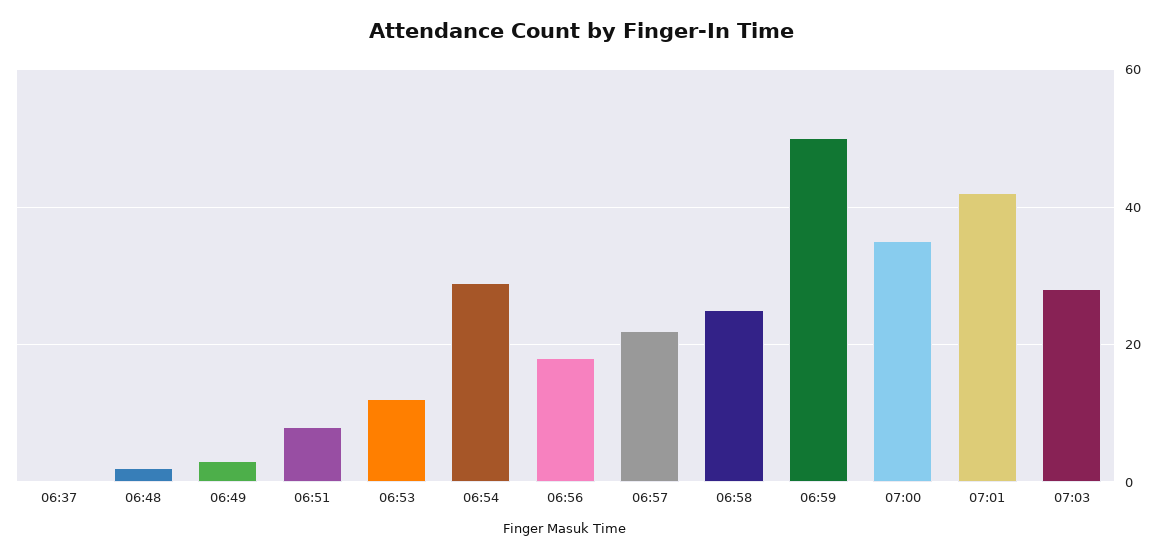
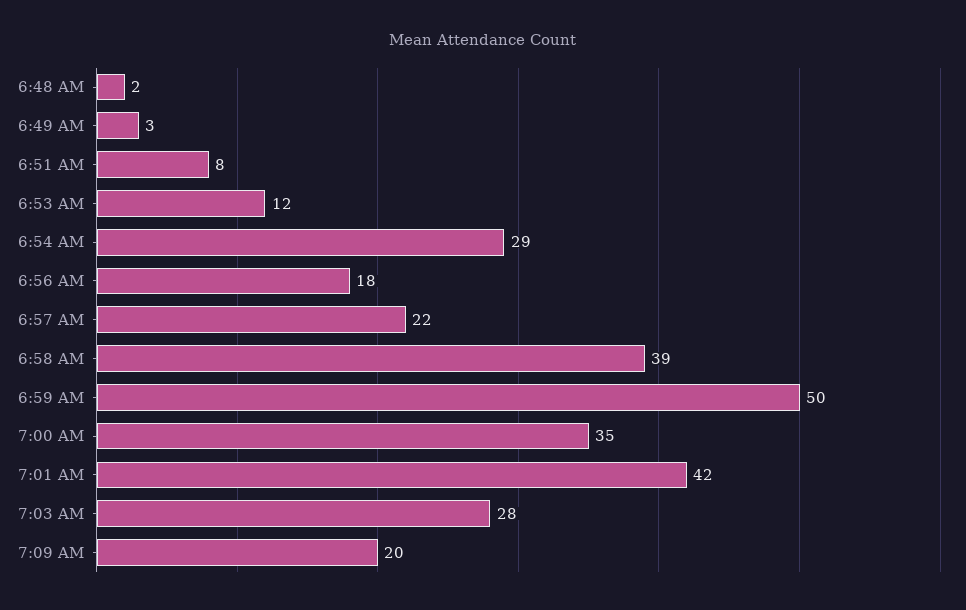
06:37: 0 -> none
06:58: 25 -> 39
7:09 AM: none -> 20

